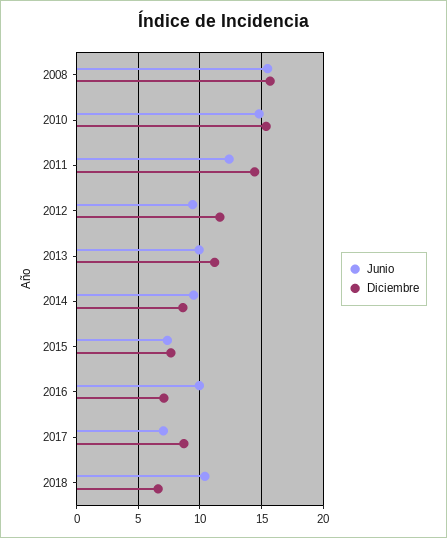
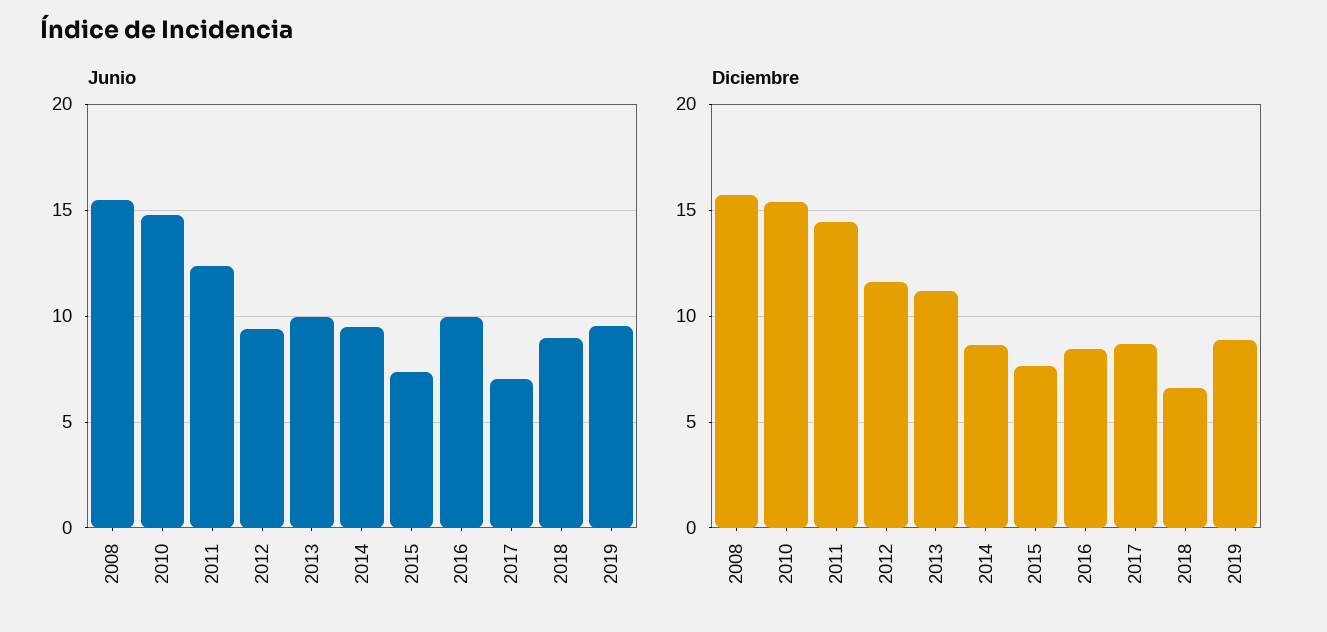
Diciembre, 2016: 7 -> 8.5
Junio, 2018: 10.5 -> 9
Junio, 2019: none -> 9.5
Diciembre, 2019: none -> 9

